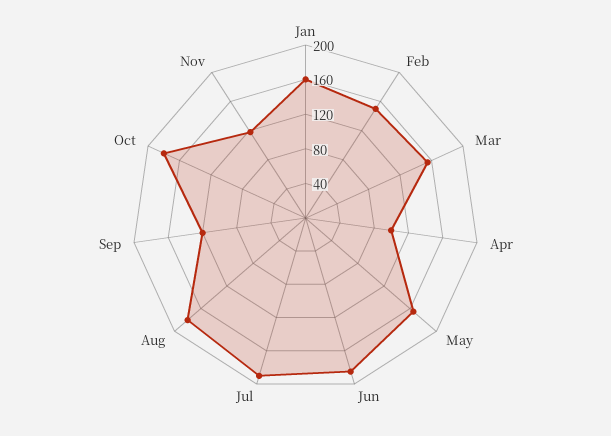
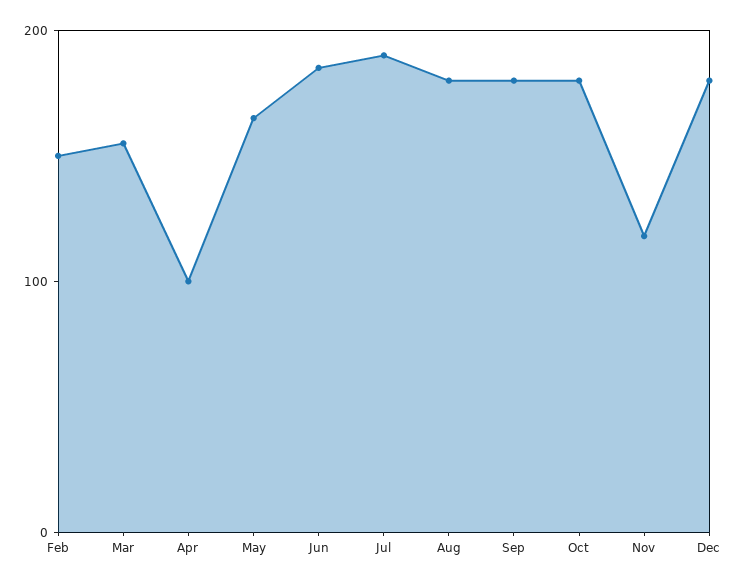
Jan: 160 -> none
Sep: 120 -> 180
Dec: none -> 180

